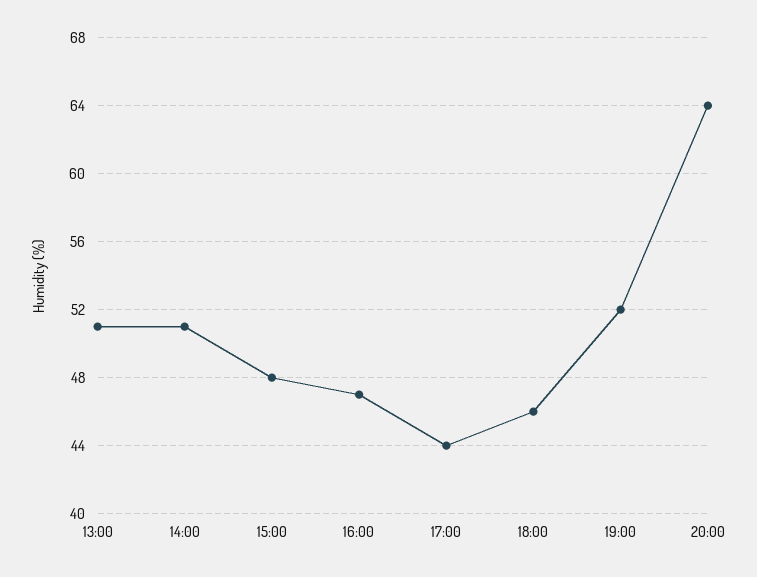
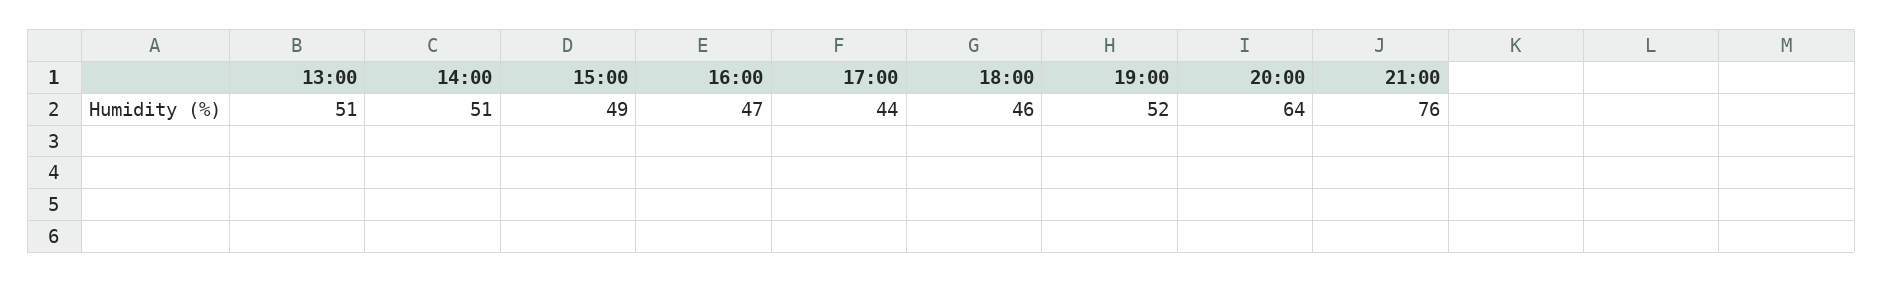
15:00: 48 -> 49
21:00: none -> 76

